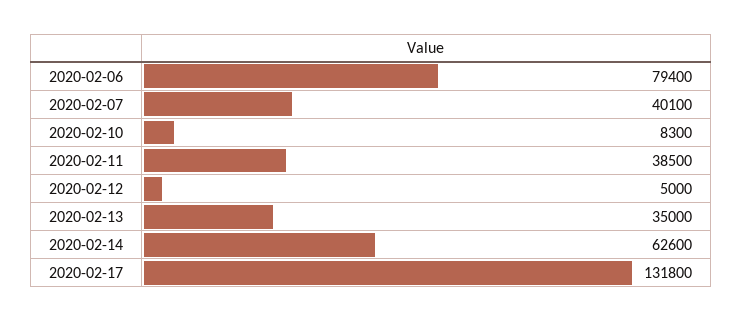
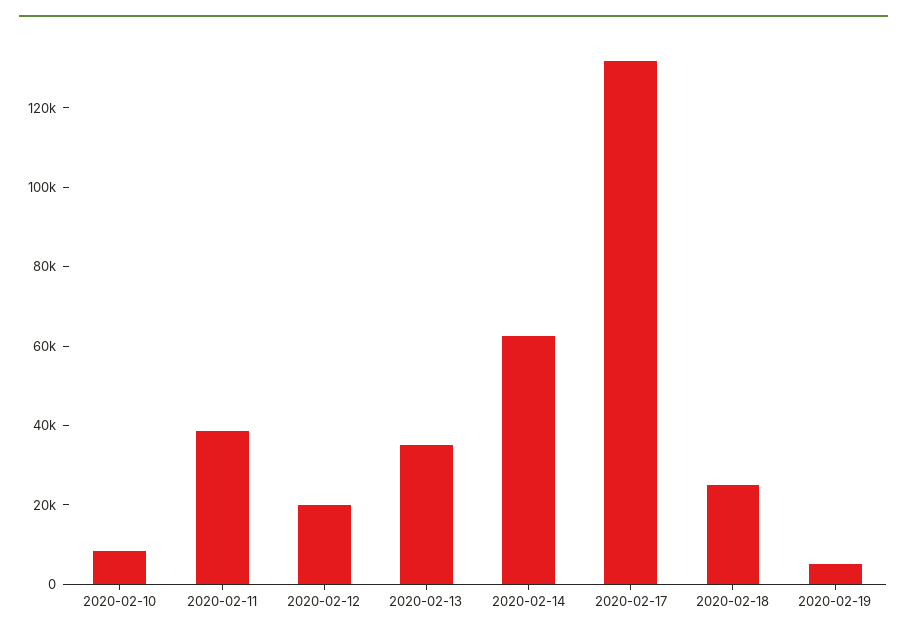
2020-02-06: 79400 -> none
2020-02-07: 40100 -> none
2020-02-12: 5000 -> 20000
2020-02-18: none -> 25000
2020-02-19: none -> 5000

